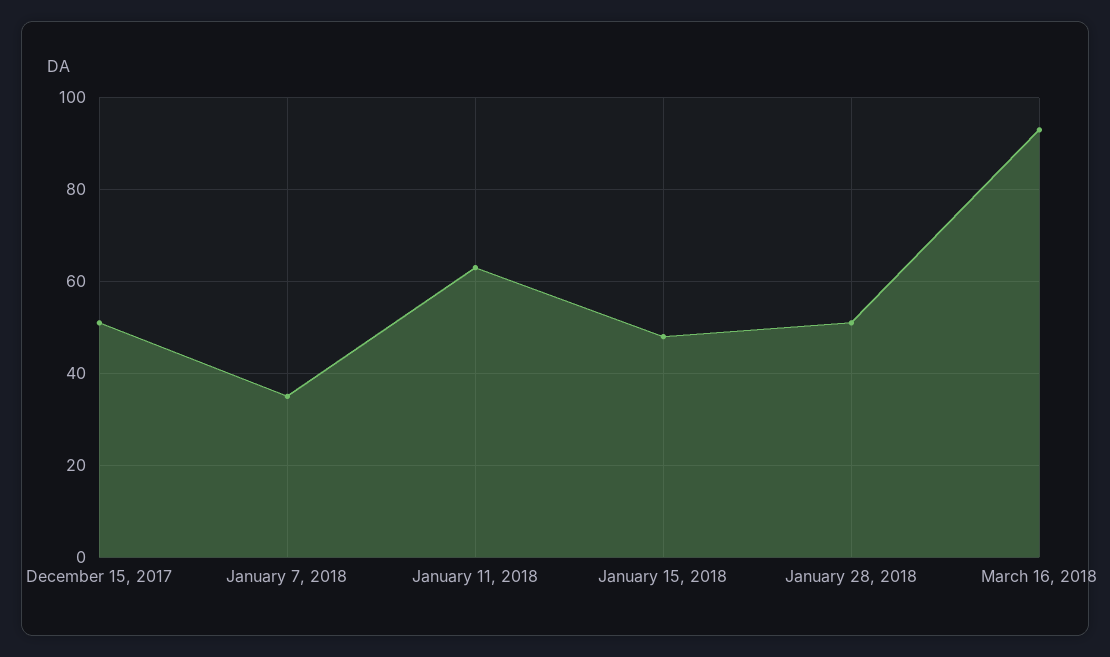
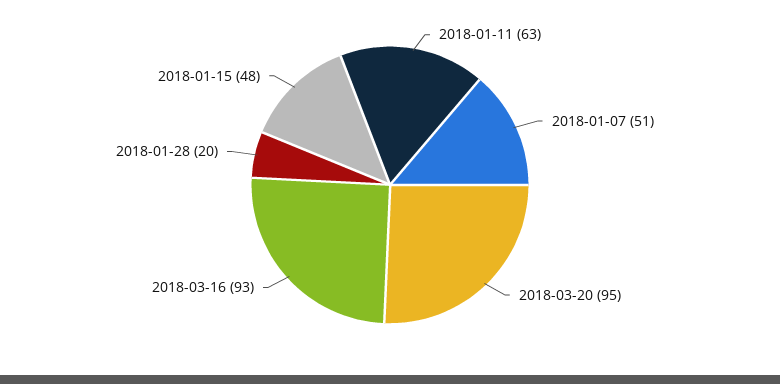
December 15, 2017: 50 -> none
January 7, 2018: 35 -> 51
January 28, 2018: 50 -> 20
2018-03-20: none -> 95

